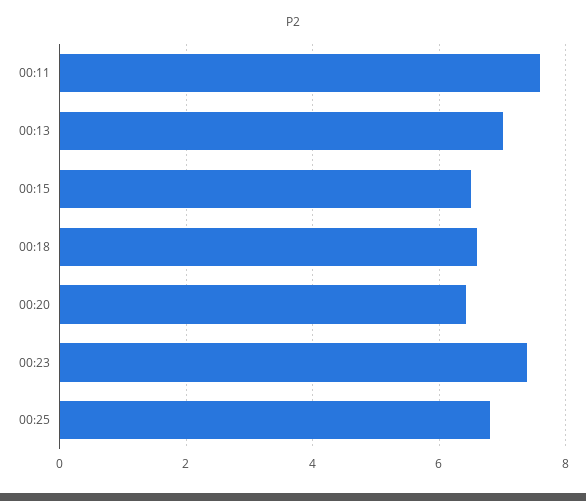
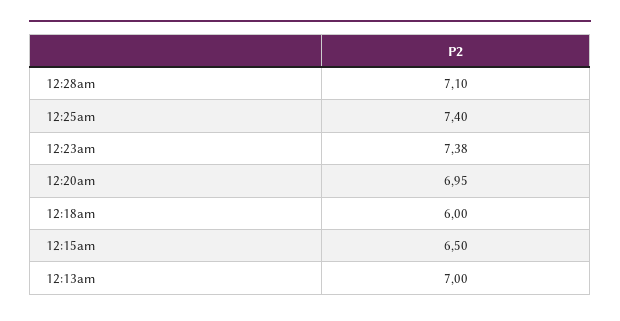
00:11: 7.6 -> none
00:18: 6.6 -> 6
00:20: 6.4 -> 6.95
00:25: 6.8 -> 7.4
12:28am: none -> 7.1

